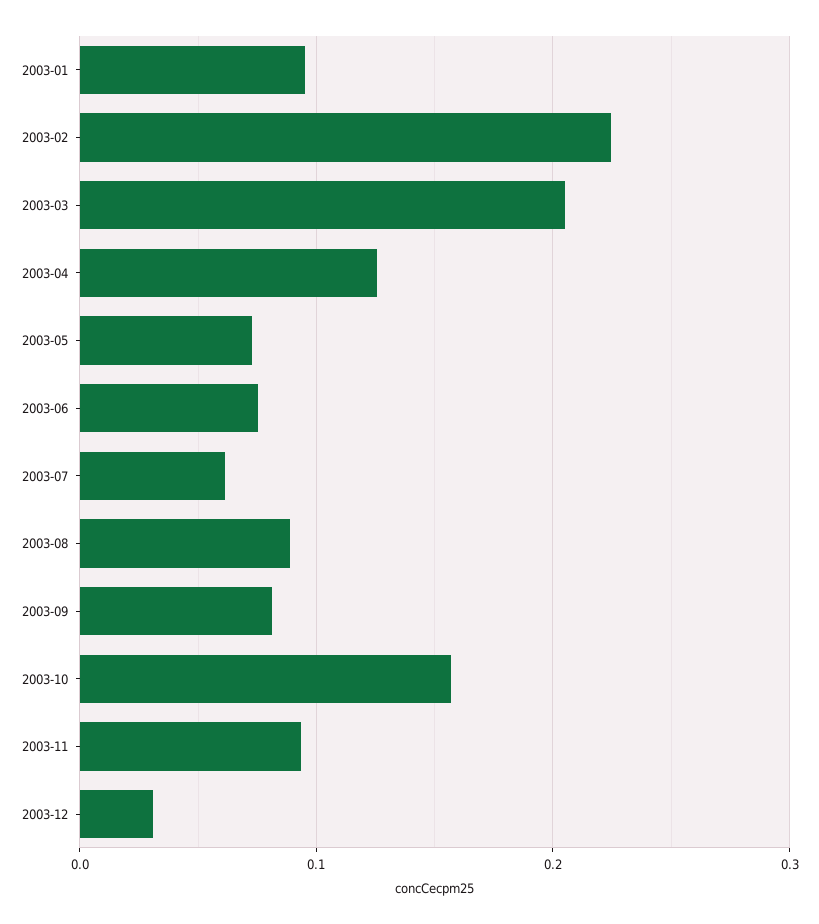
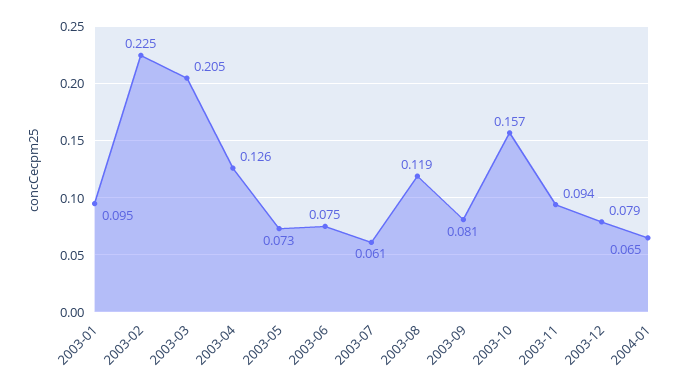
2003-08: 0.09 -> 0.119
2003-12: 0.03 -> 0.079
2004-01: none -> 0.065

